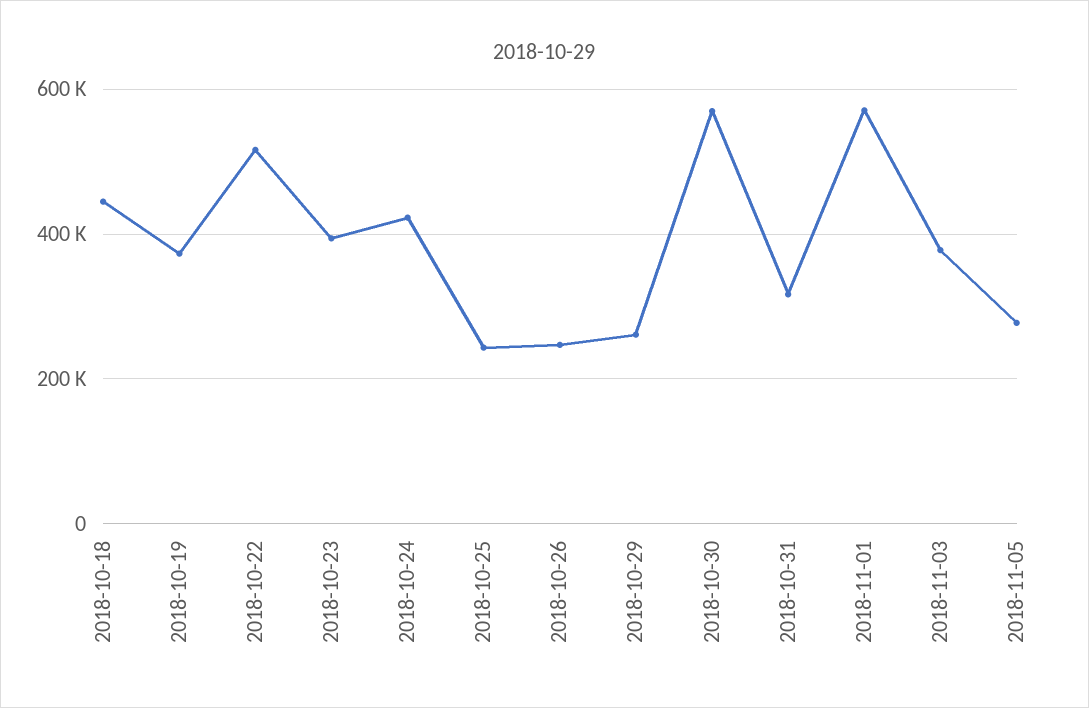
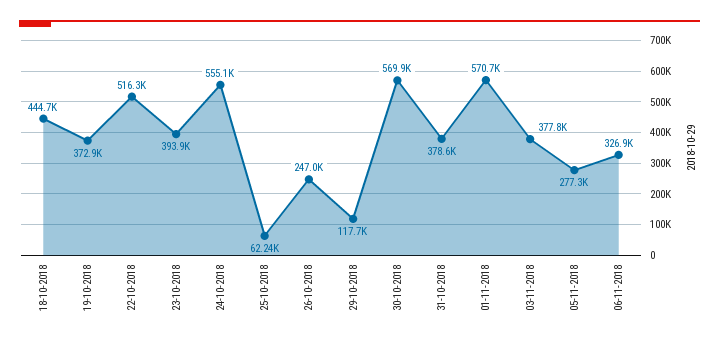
2018-10-24: 420000 -> 555100
2018-10-25: 240000 -> 62240
2018-10-29: 260000 -> 117700
2018-10-31: 320000 -> 378600
06-11-2018: none -> 326900

